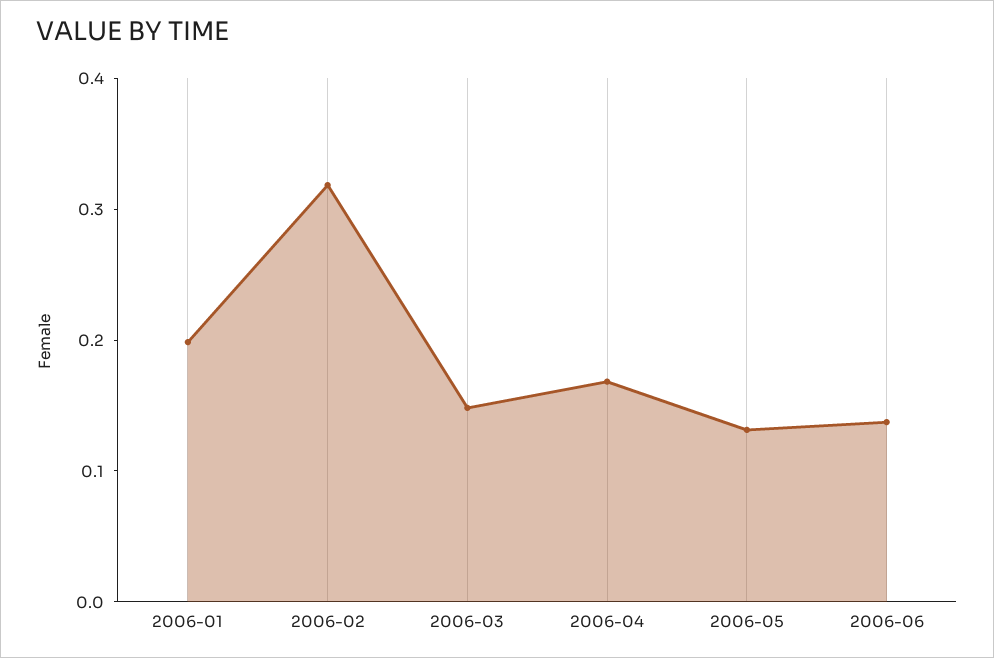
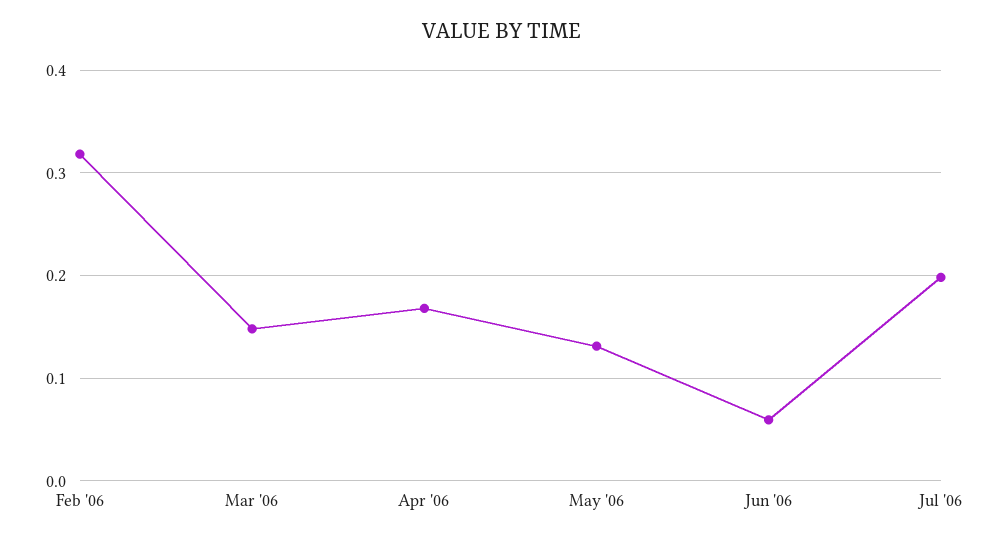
2006-01: 0.2 -> none
2006-06: 0.14 -> 0.06
Jul '06: none -> 0.2

